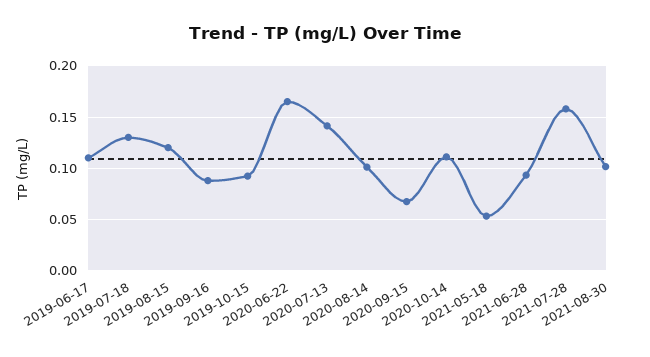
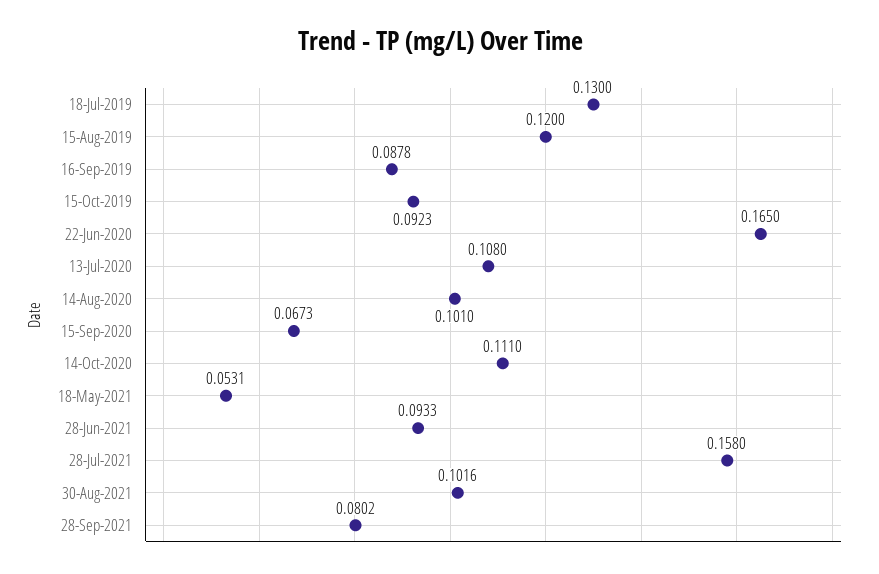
2019-06-17: 0.11 -> none
2020-07-13: 0.14 -> 0.108
28-Sep-2021: none -> 0.0802

